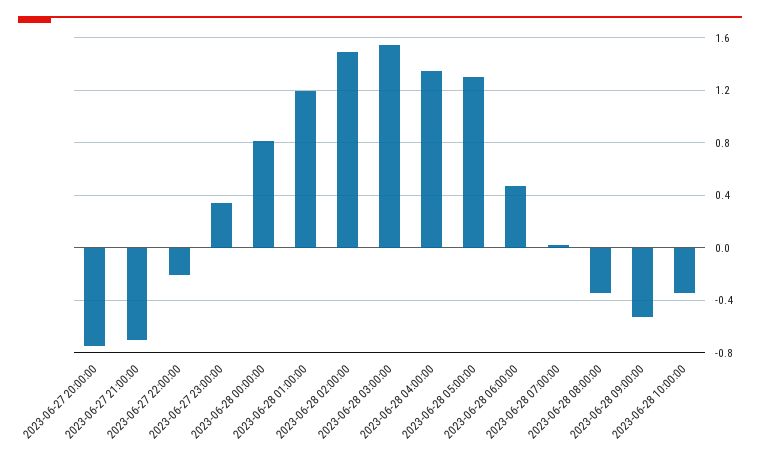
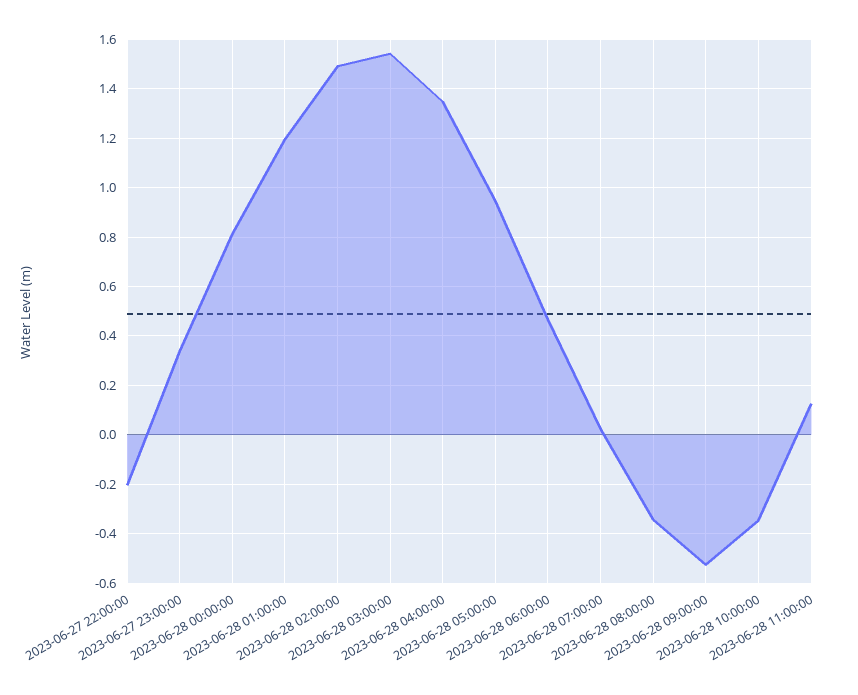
2023-06-27 20:00:00: -0.75 -> none
2023-06-27 21:00:00: -0.7 -> none
2023-06-28 05:00:00: 1.3 -> 0.95
2023-06-28 11:00:00: none -> 0.125

